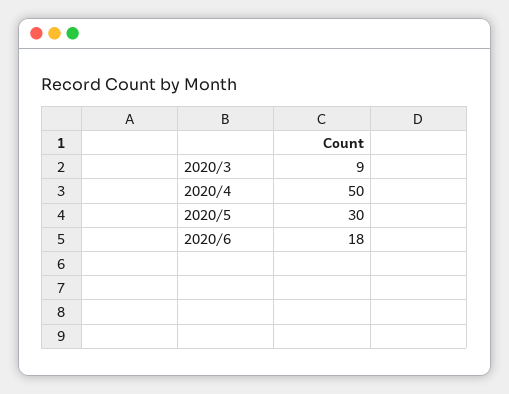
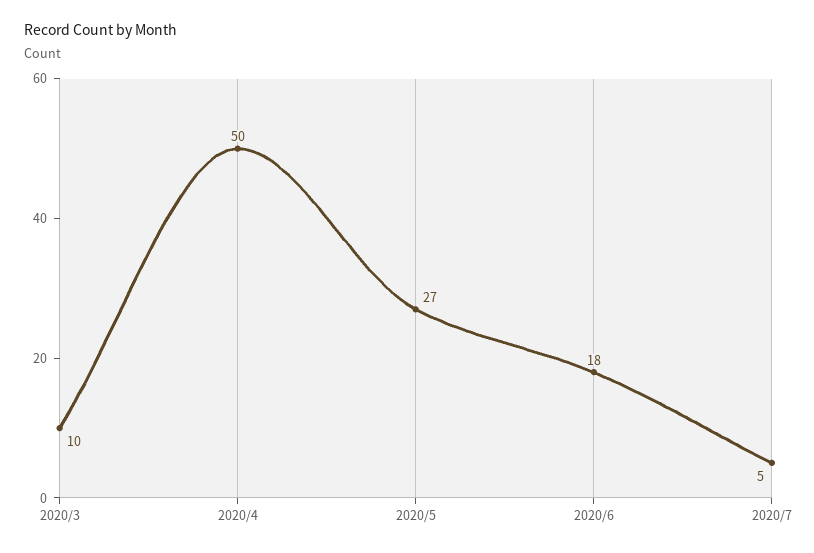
2020/3: 9 -> 10
2020/5: 30 -> 27
2020/7: none -> 5

